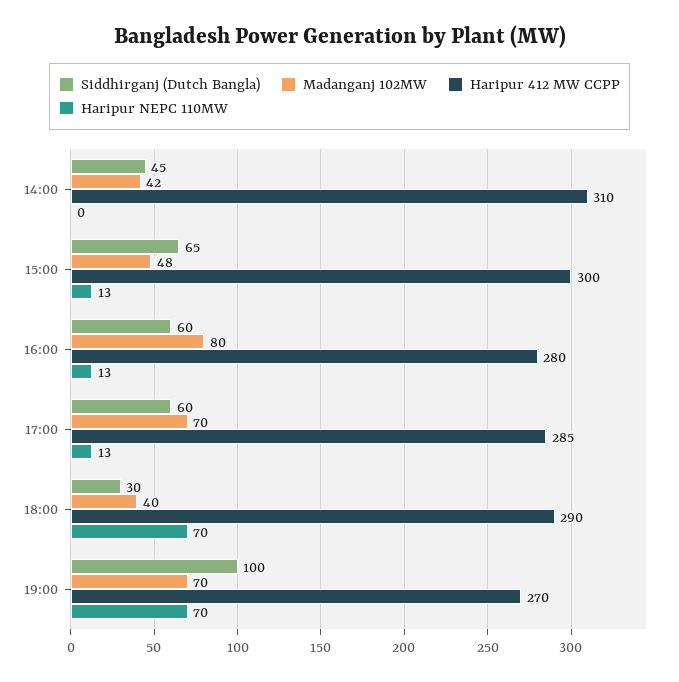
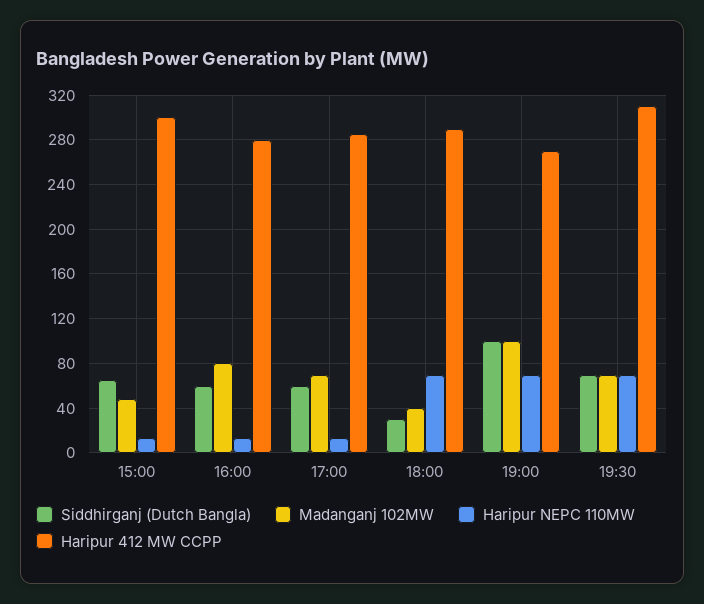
Siddhirganj (Dutch Bangla), 14:00: 45 -> none
Madanganj 102MW, 14:00: 42 -> none
Haripur 412 MW CCPP, 14:00: 310 -> none
Haripur NEPC 110MW, 14:00: 0 -> none
Madanganj 102MW, 19:00: 70 -> 100
Siddhirganj (Dutch Bangla), 19:30: none -> 70
Madanganj 102MW, 19:30: none -> 70
Haripur NEPC 110MW, 19:30: none -> 70
Haripur 412 MW CCPP, 19:30: none -> 310

